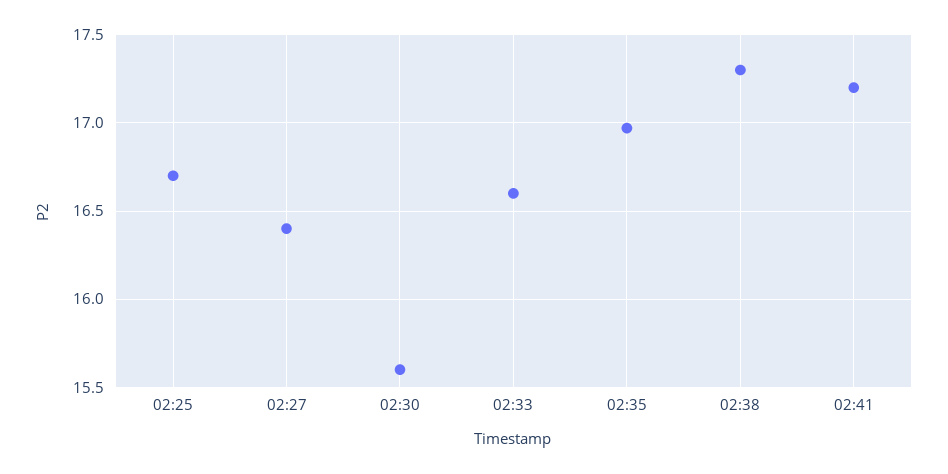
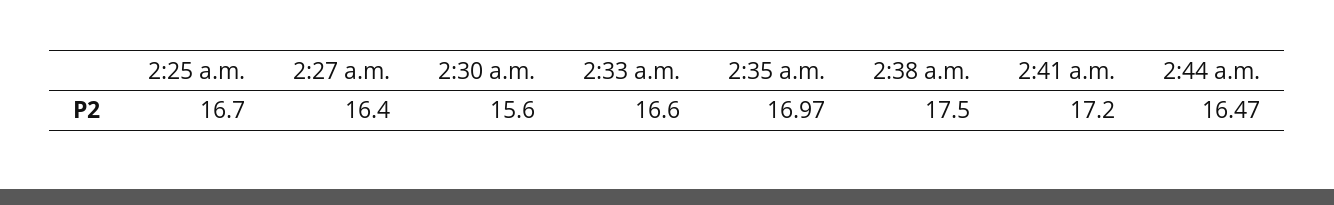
02:38: 17.3 -> 17.5
2:44 a.m.: none -> 16.47

